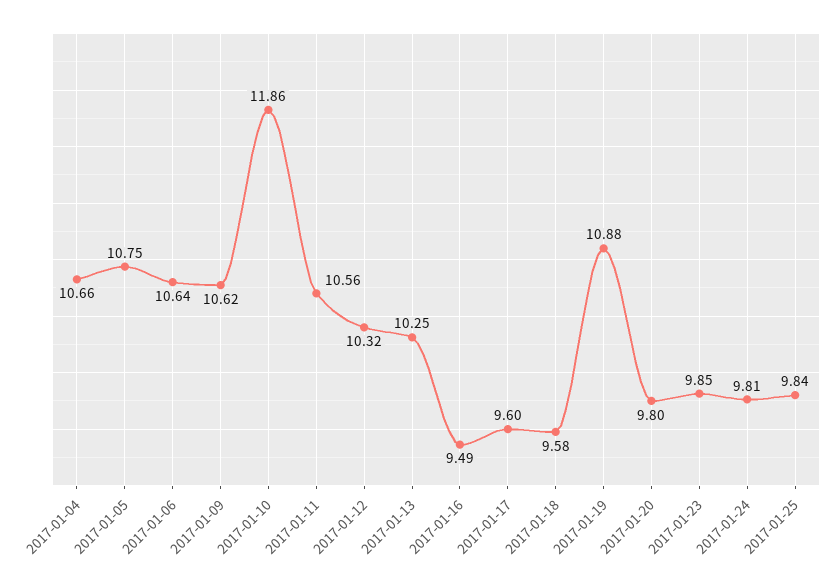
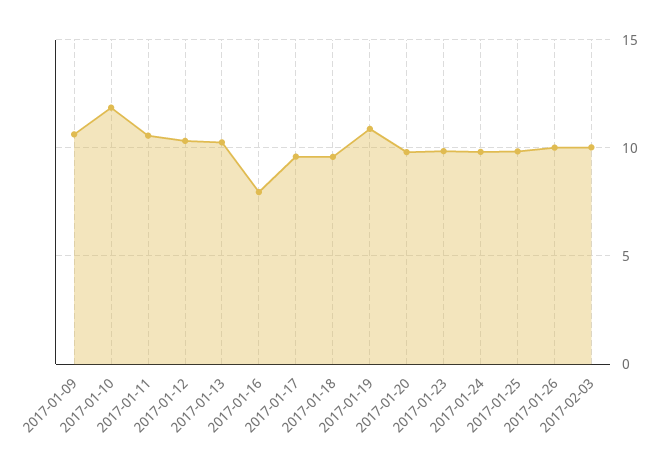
2017-01-04: 10.66 -> none
2017-01-05: 10.75 -> none
2017-01-06: 10.64 -> none
2017-01-16: 9.49 -> 8
2017-01-26: none -> 10
2017-02-03: none -> 10

